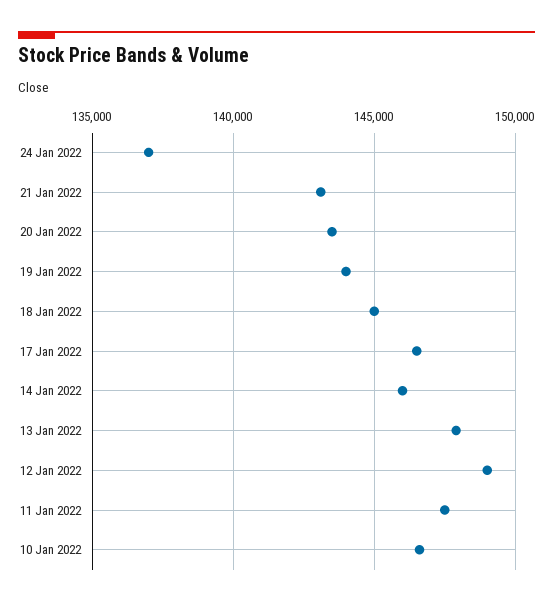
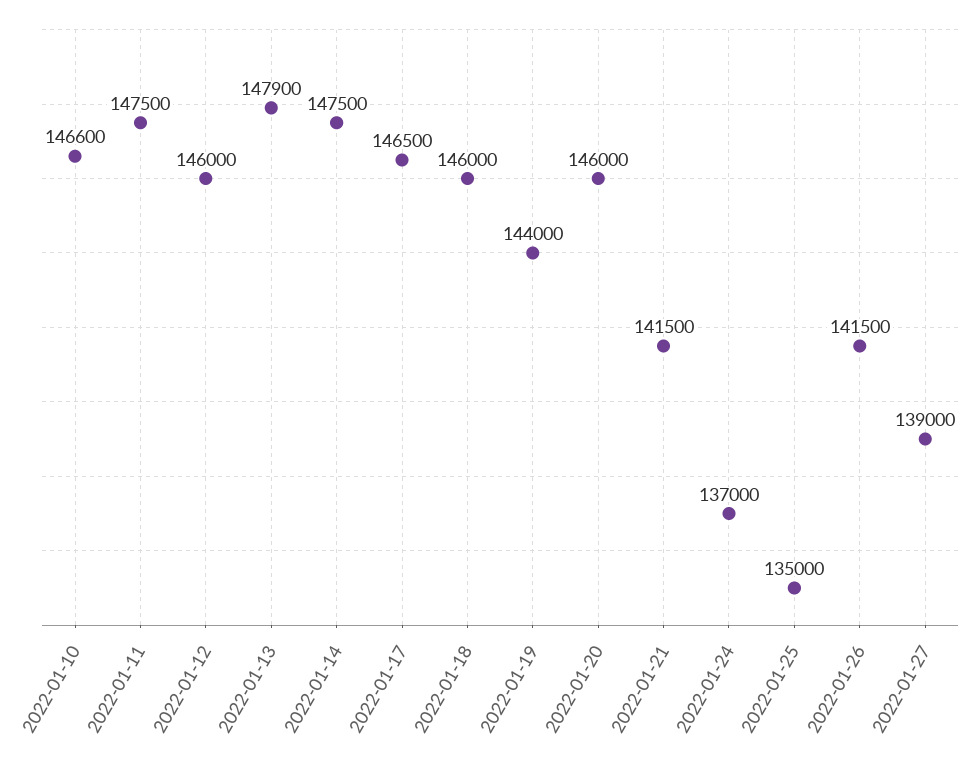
21 Jan 2022: 143000 -> 141500
20 Jan 2022: 143500 -> 146000
18 Jan 2022: 145000 -> 146000
14 Jan 2022: 146000 -> 147500
12 Jan 2022: 149000 -> 146000
2022-01-25: none -> 135000
2022-01-26: none -> 141500
2022-01-27: none -> 139000

